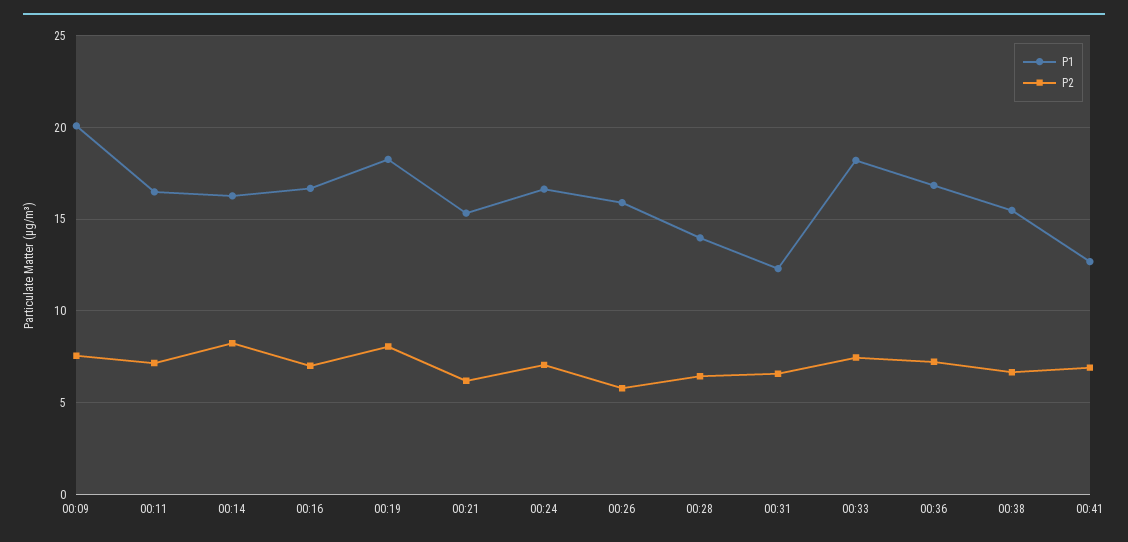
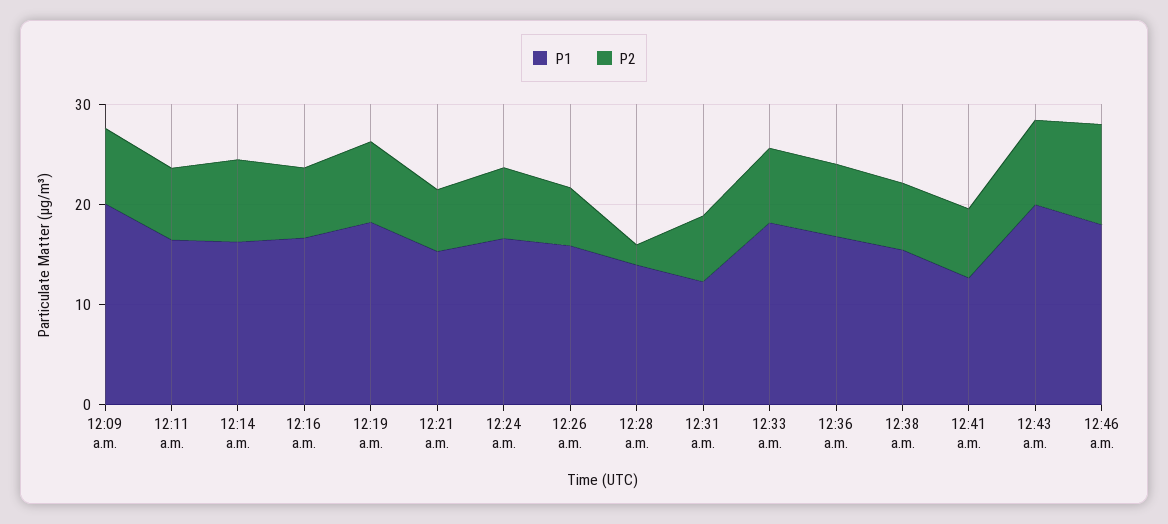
P2, 00:28: 6.5 -> 2
P1, 12:43 a.m.: none -> 20
P2, 12:43 a.m.: none -> 8
P1, 12:46 a.m.: none -> 18
P2, 12:46 a.m.: none -> 10

